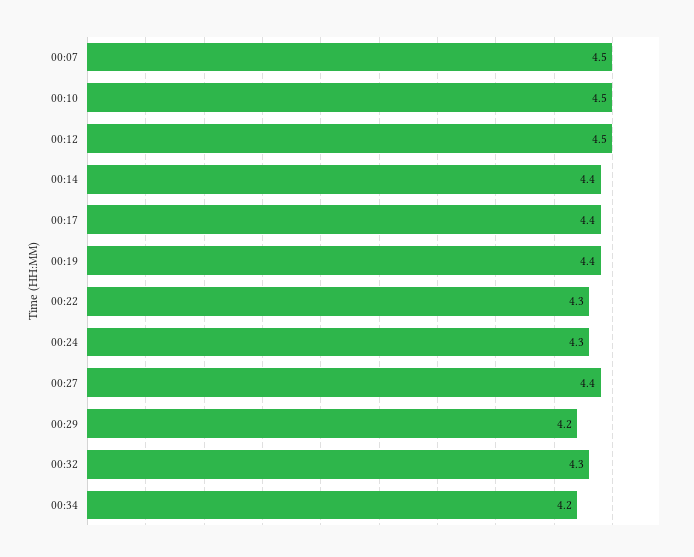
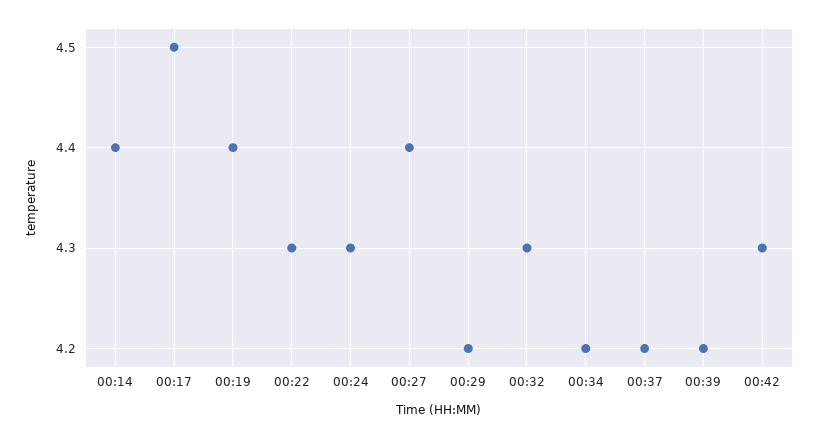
00:07: 4.5 -> none
00:10: 4.5 -> none
00:12: 4.5 -> none
00:17: 4.4 -> 4.5
00:37: none -> 4.2
00:39: none -> 4.2
00:42: none -> 4.3

